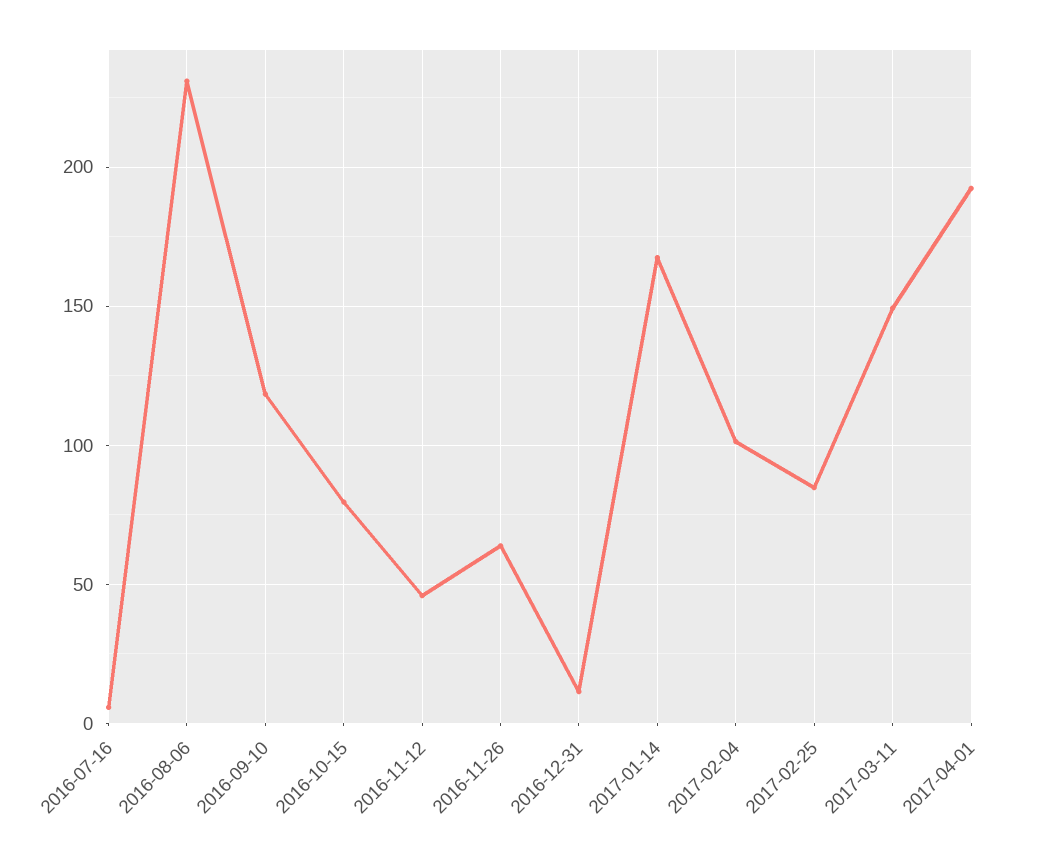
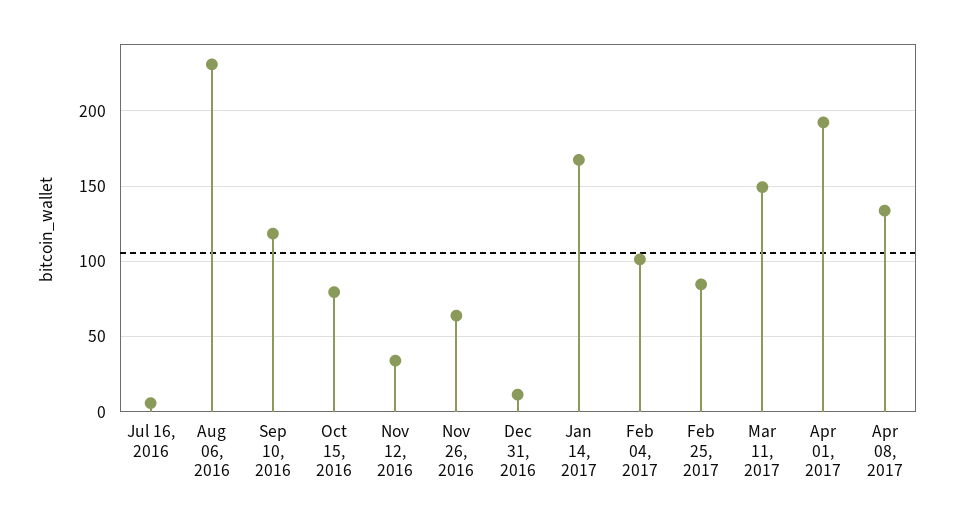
2016-11-12: 45 -> 35
Apr 08, 2017: none -> 135

